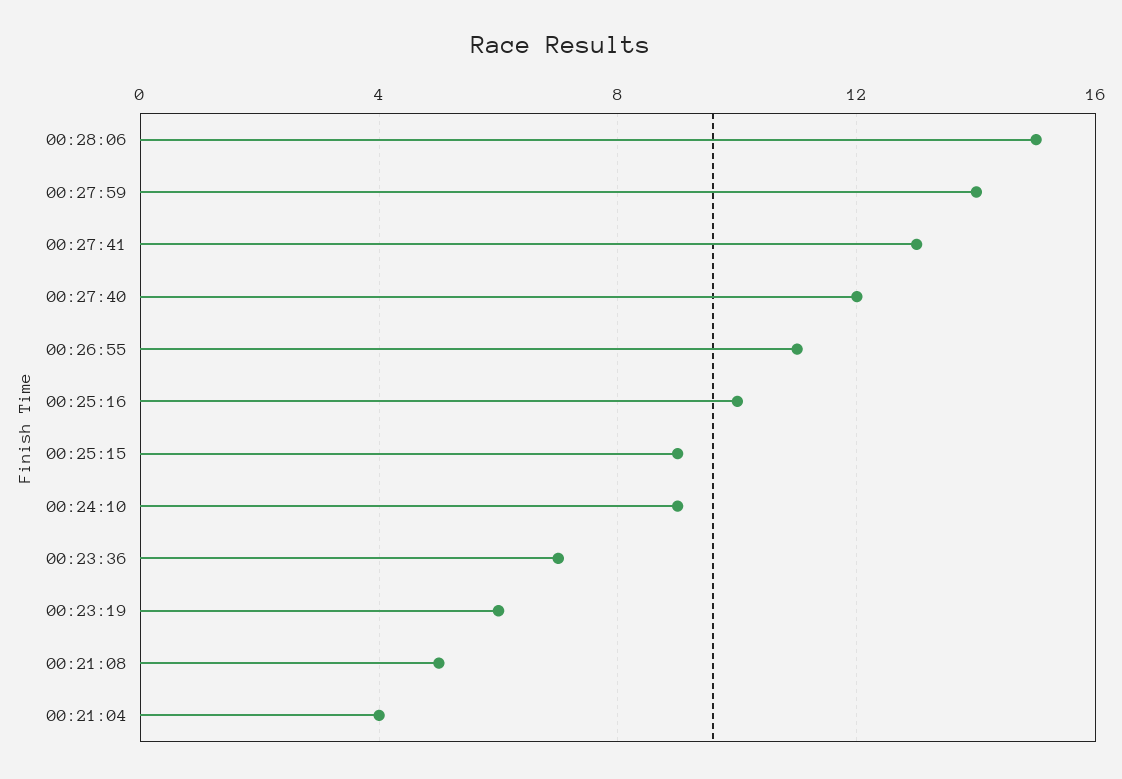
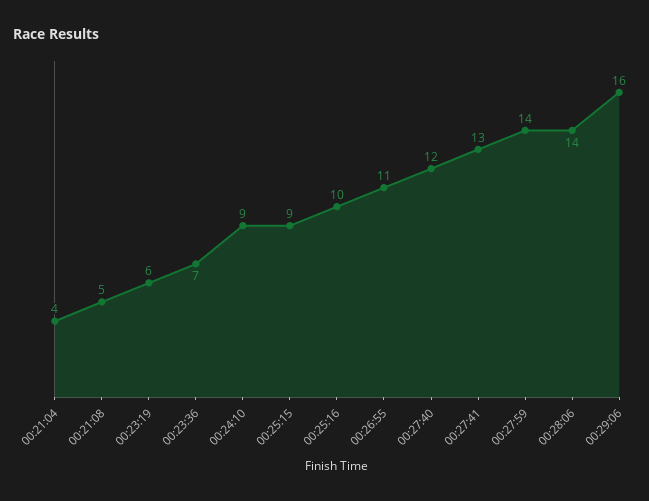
00:28:06: 15 -> 14
00:29:06: none -> 16

